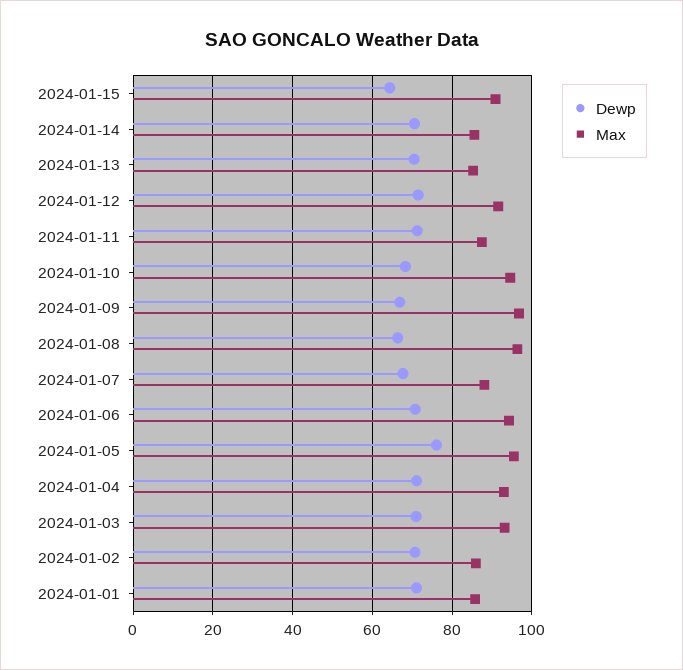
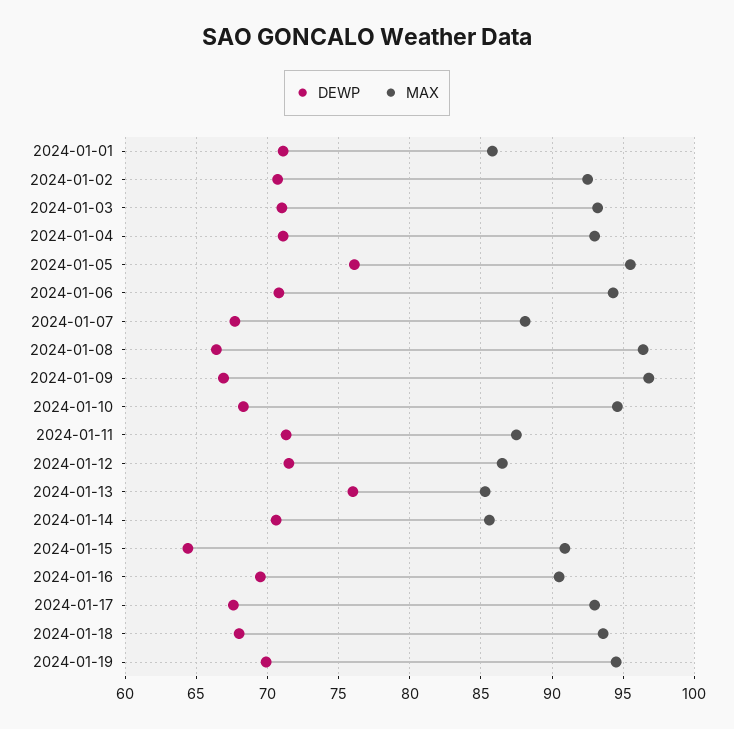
Dewp, 2024-01-13: 70 -> 76
Max, 2024-01-12: 92 -> 86.5
Max, 2024-01-02: 86 -> 92.5
Dewp, 2024-01-16: none -> 69.5
Max, 2024-01-16: none -> 90.5
Dewp, 2024-01-17: none -> 67.5
Max, 2024-01-17: none -> 93
Dewp, 2024-01-18: none -> 68
Max, 2024-01-18: none -> 93.5
Dewp, 2024-01-19: none -> 70
Max, 2024-01-19: none -> 94.5

